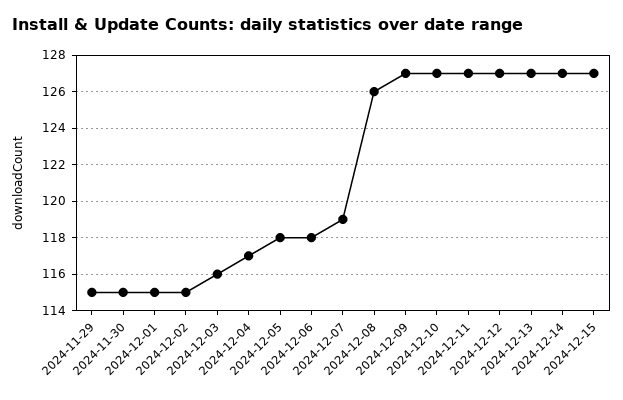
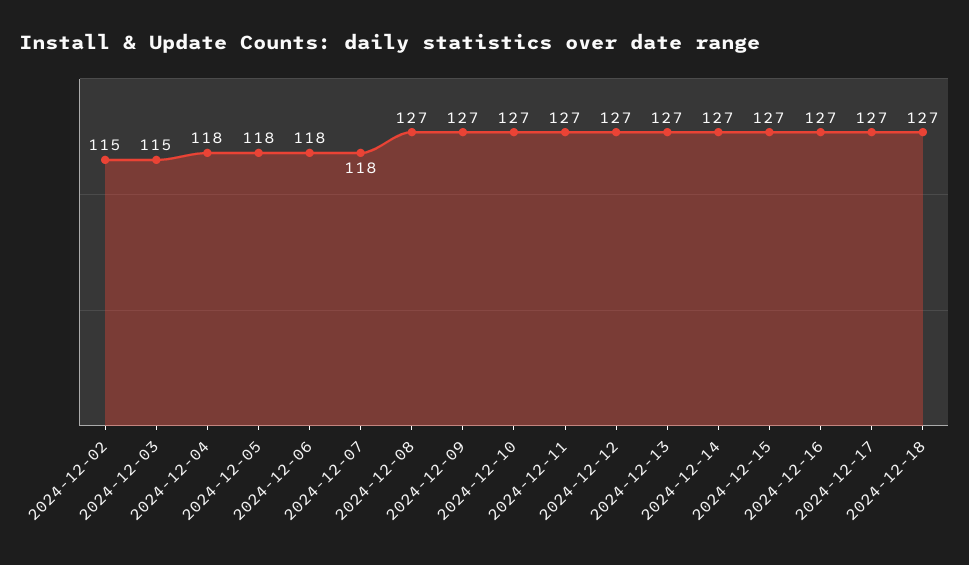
2024-11-29: 115 -> none
2024-11-30: 115 -> none
2024-12-01: 115 -> none
2024-12-03: 116 -> 115
2024-12-04: 117 -> 118
2024-12-07: 119 -> 118
2024-12-08: 126 -> 127
2024-12-16: none -> 127
2024-12-17: none -> 127
2024-12-18: none -> 127

